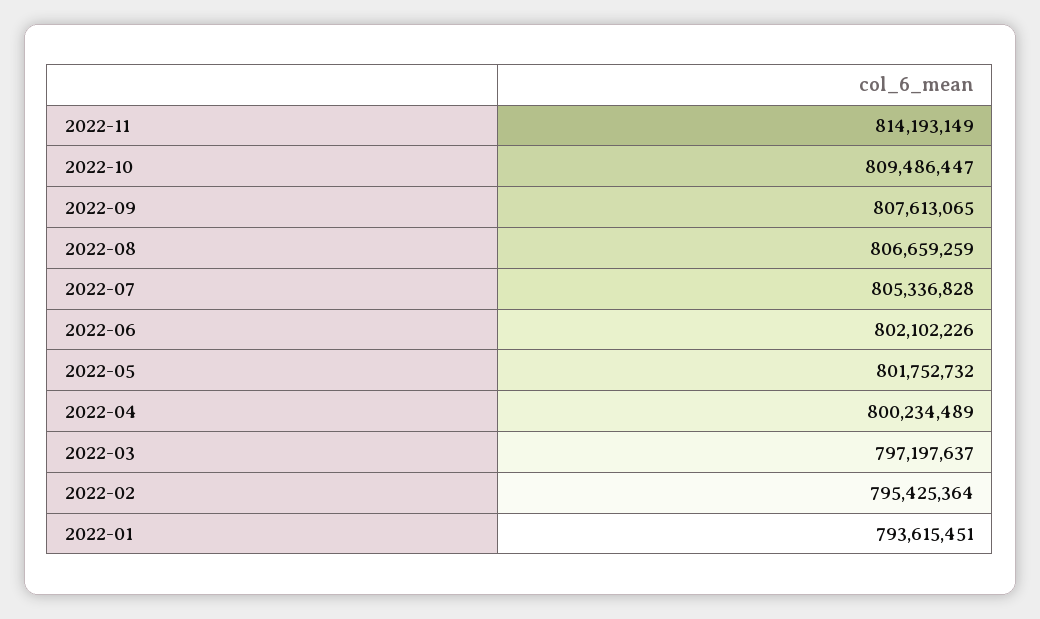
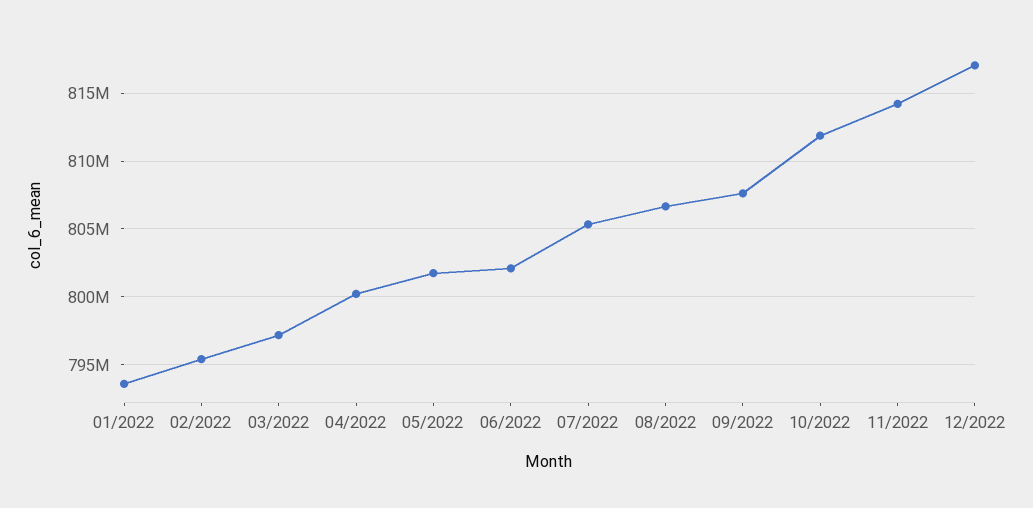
2022-10: 809486447 -> 812000000
12/2022: none -> 817000000

